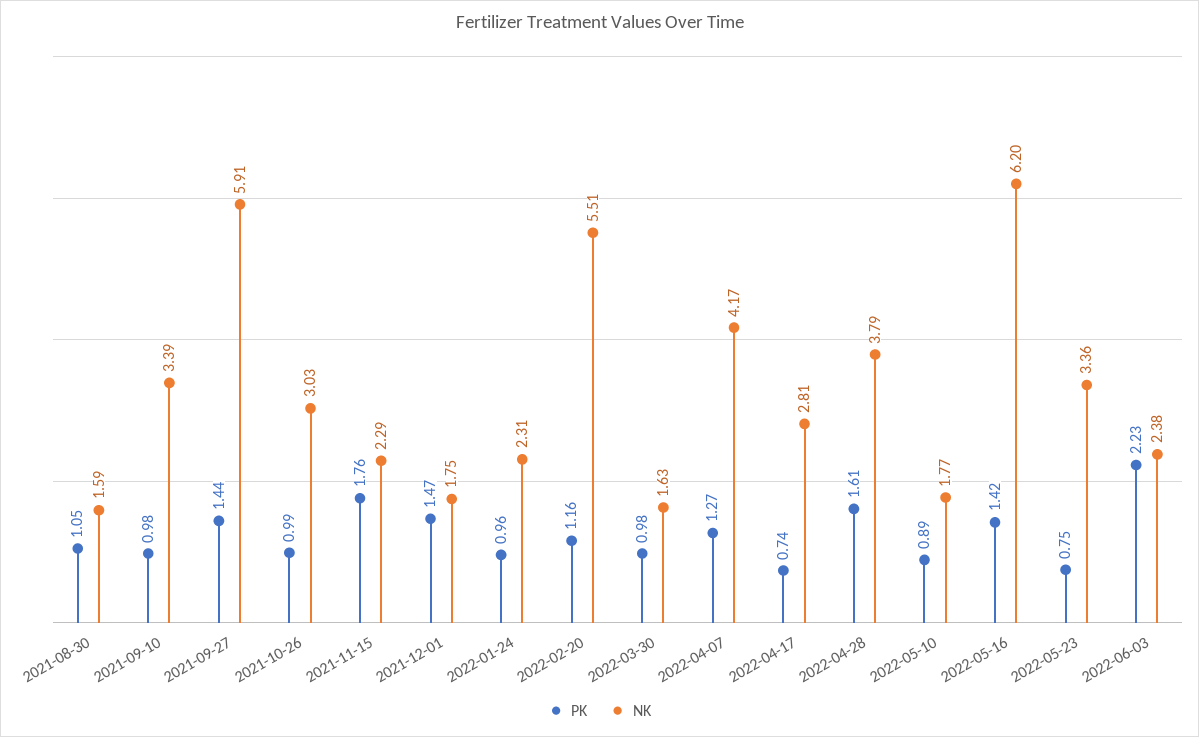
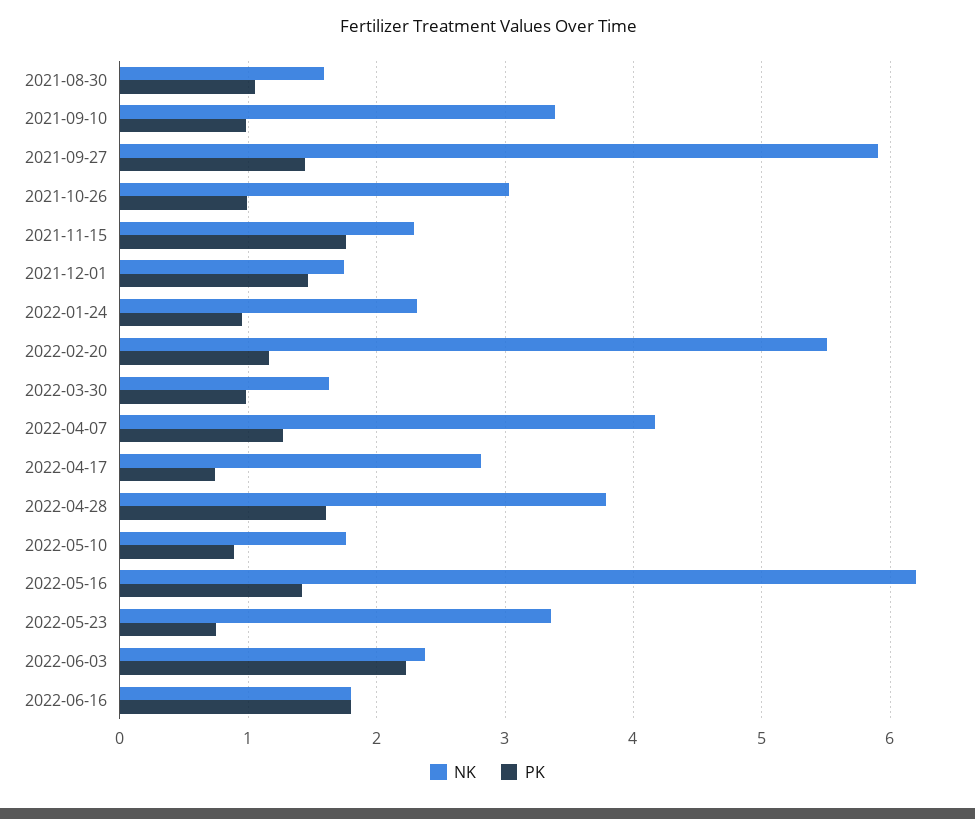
NK, 2022-06-16: none -> 1.8
PK, 2022-06-16: none -> 1.8

